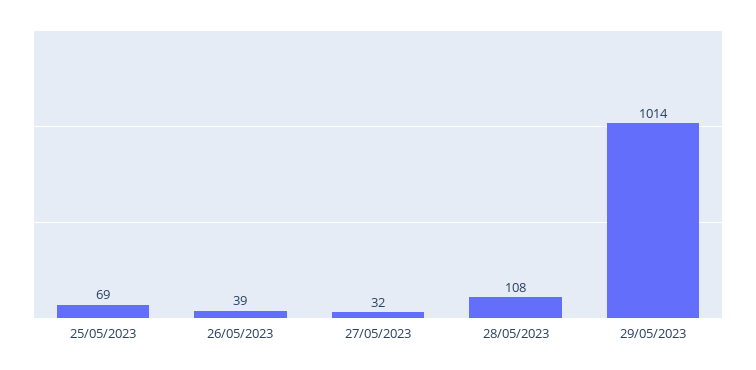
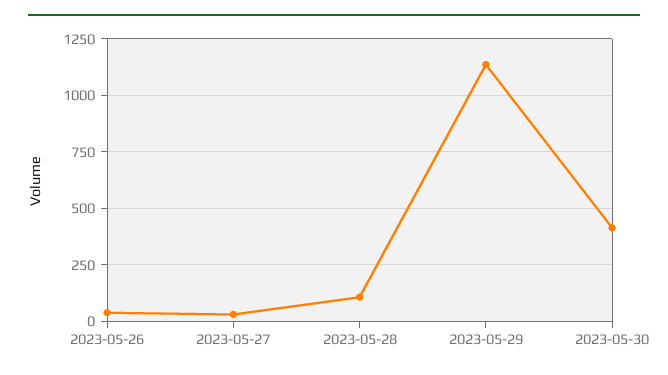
25/05/2023: 69 -> none
29/05/2023: 1014 -> 1150
2023-05-30: none -> 400

